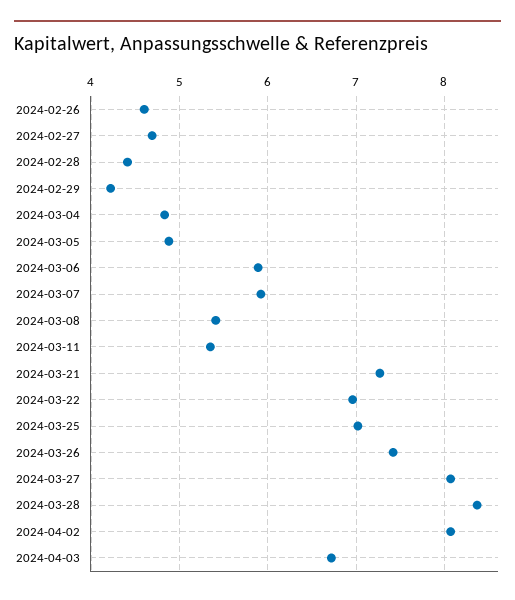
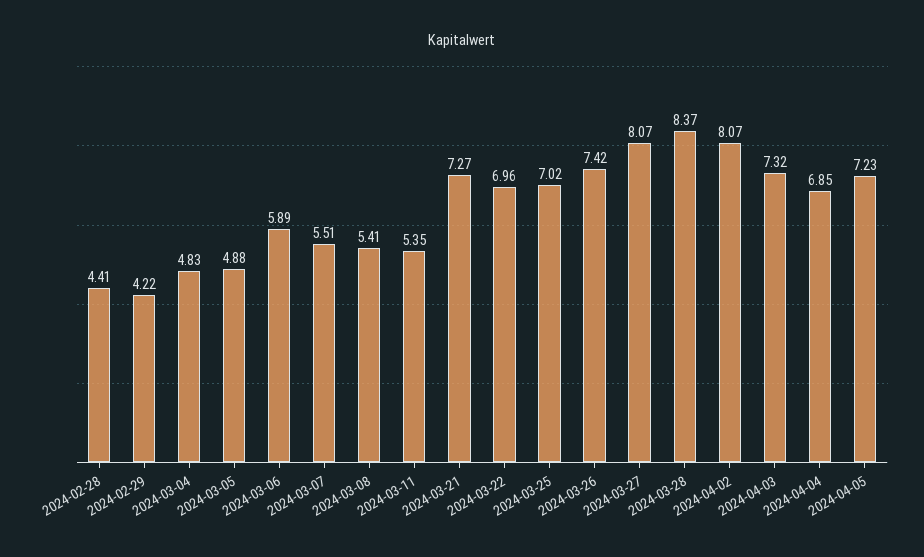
2024-02-26: 4.6 -> none
2024-02-27: 4.7 -> none
2024-03-07: 5.9 -> 5.51
2024-04-03: 6.7 -> 7.32
2024-04-04: none -> 6.85
2024-04-05: none -> 7.23

